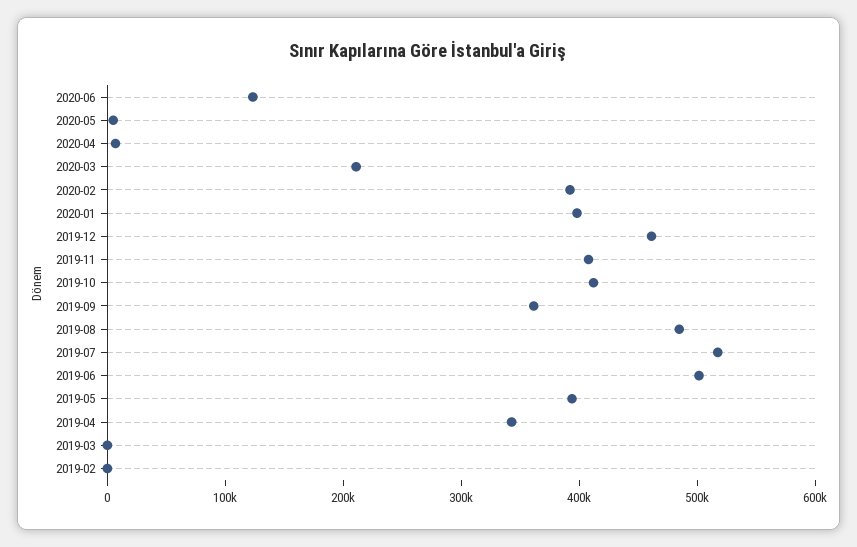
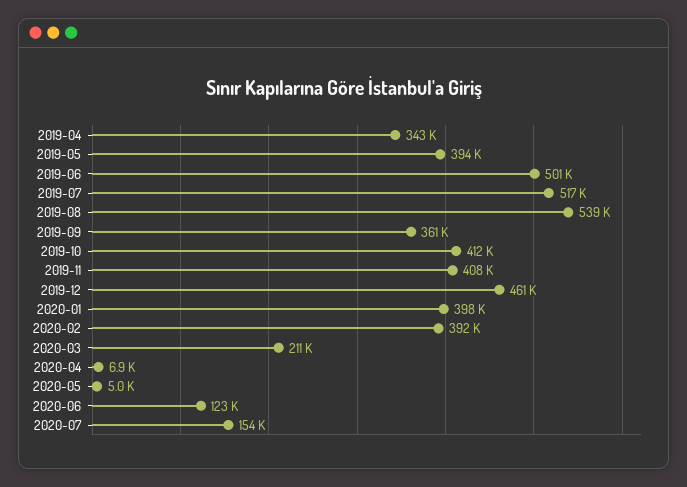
2019-08: 480000 -> 539000
2019-03: 0 -> none
2019-02: 0 -> none
2020-07: none -> 154000

